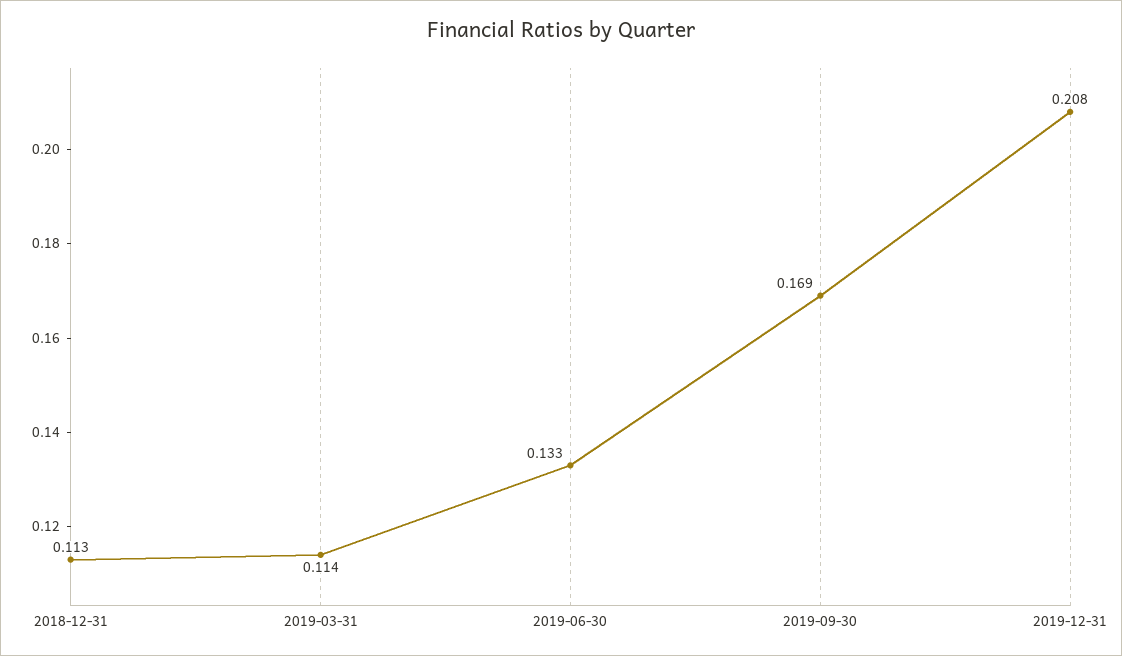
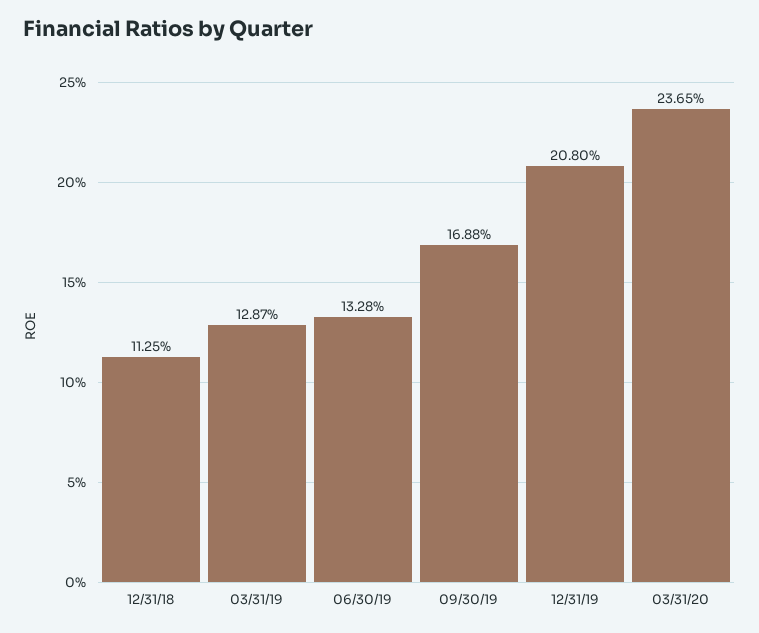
2019-03-31: 0.114 -> 0.1287
03/31/20: none -> 0.2365

